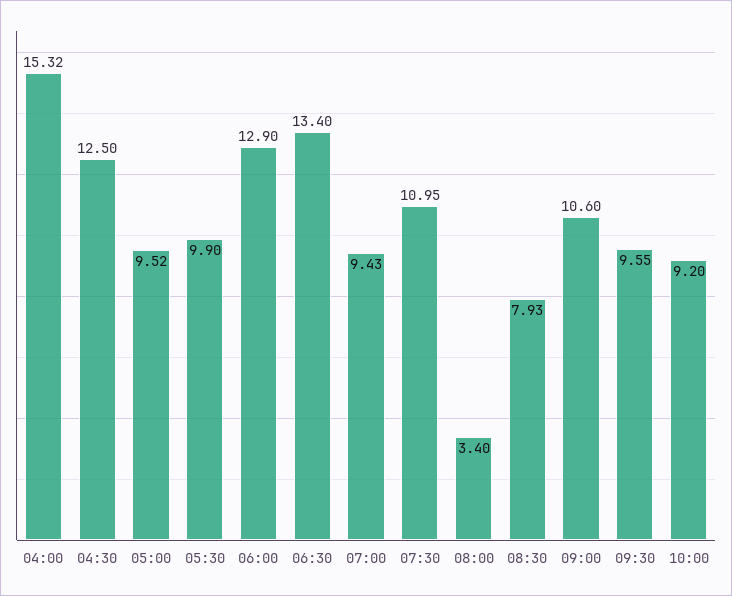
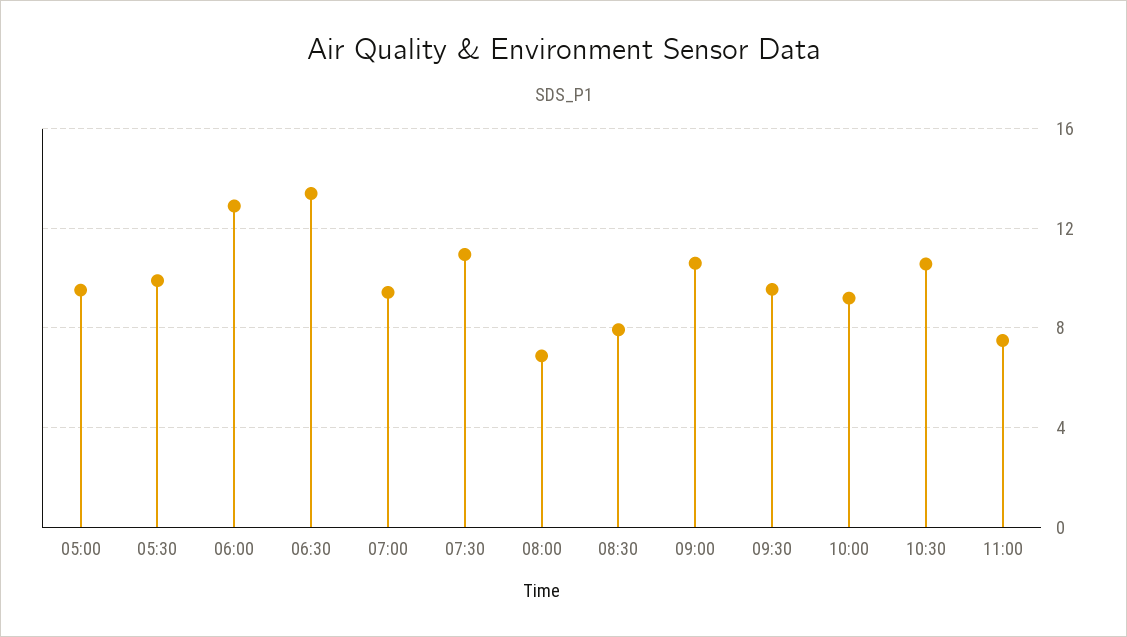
04:00: 15.32 -> none
04:30: 12.5 -> none
08:00: 3.4 -> 7
10:30: none -> 10.5
11:00: none -> 7.5

